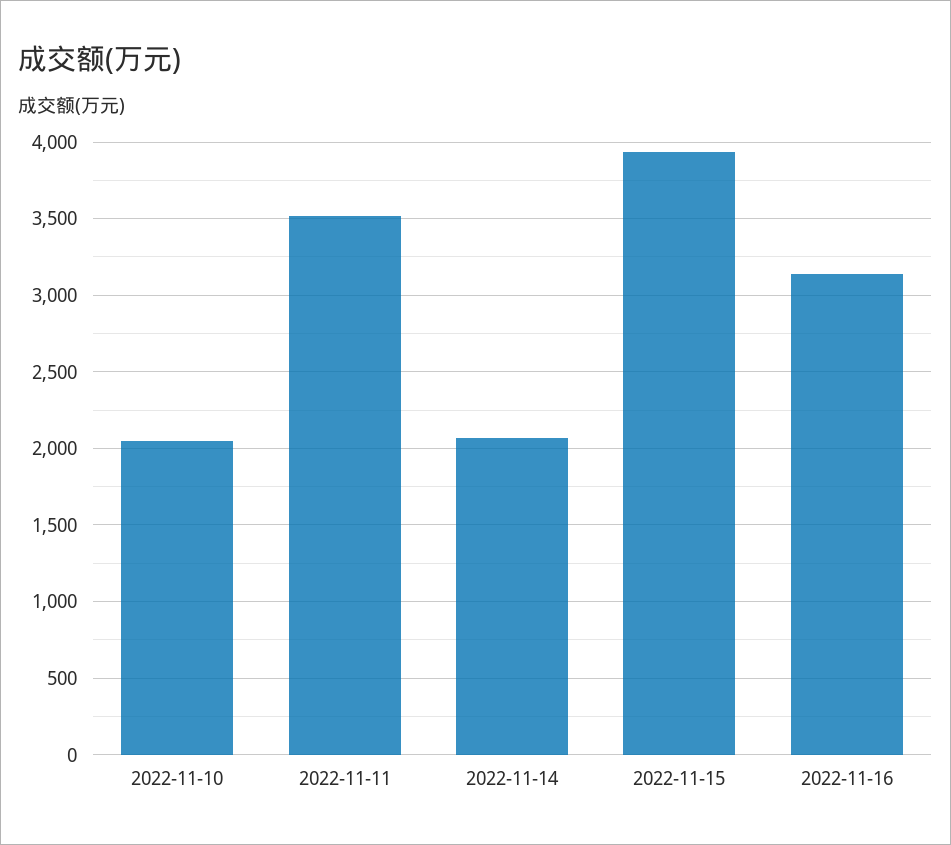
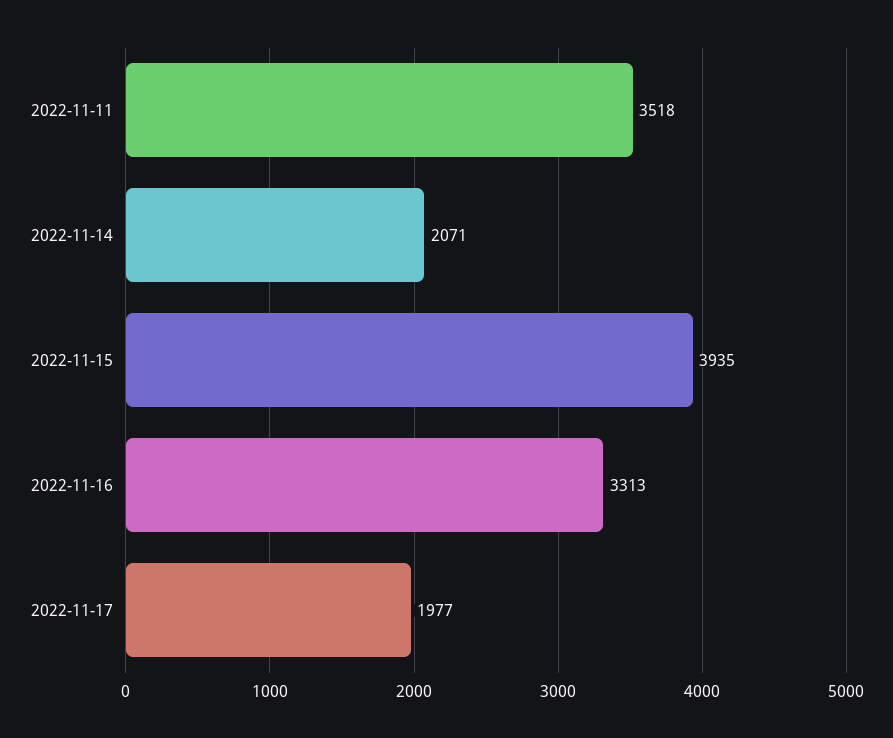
2022-11-10: 2050 -> none
2022-11-16: 3150 -> 3313
2022-11-17: none -> 1977

